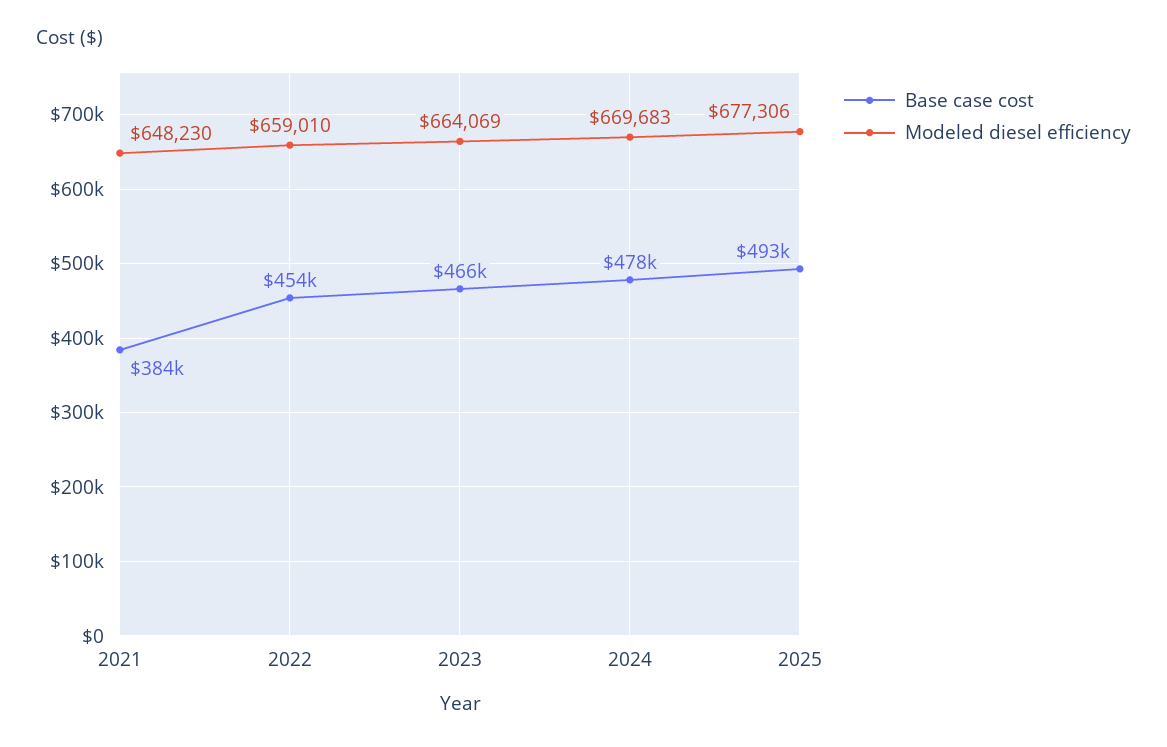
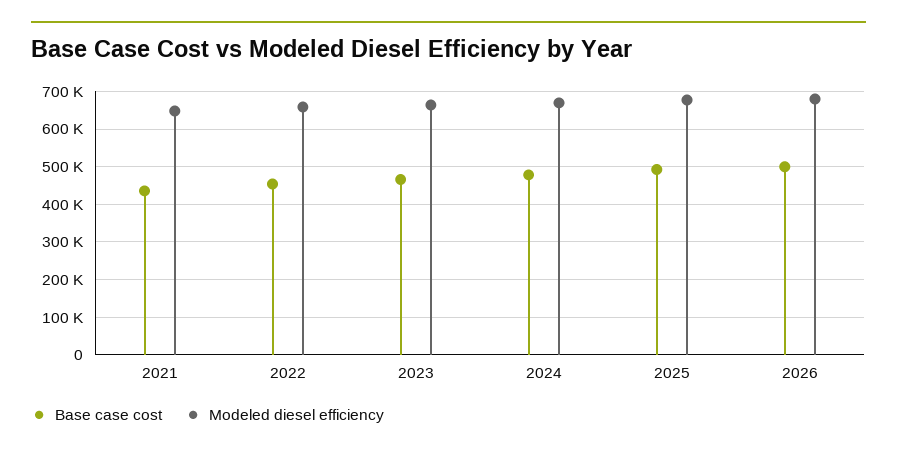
Base case cost, 2021: 384000 -> 440000
Base case cost, 2026: none -> 500000
Modeled diesel efficiency, 2026: none -> 680000

